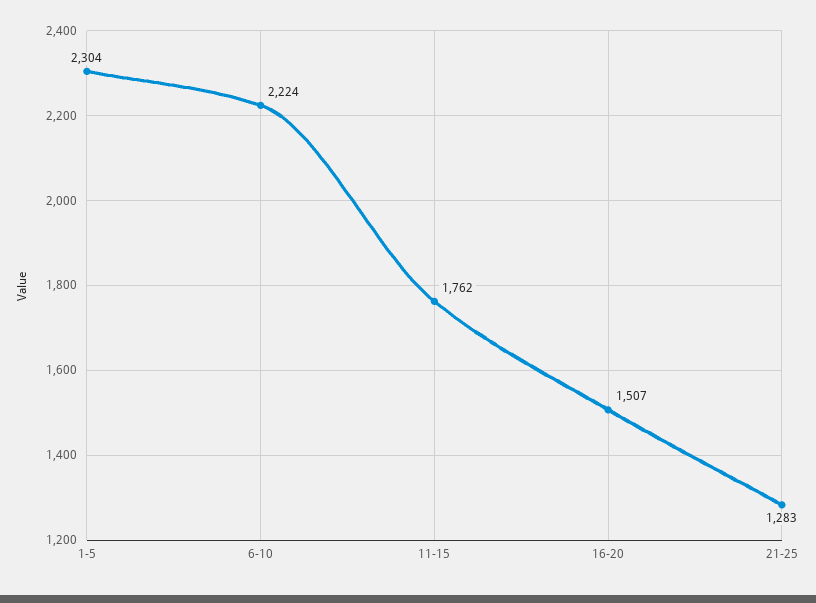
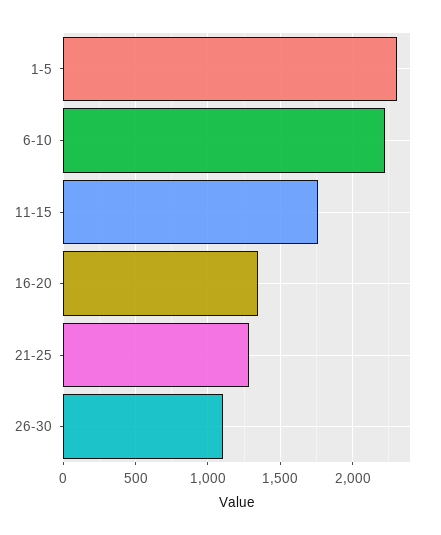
16-20: 1507 -> 1350
26-30: none -> 1100

